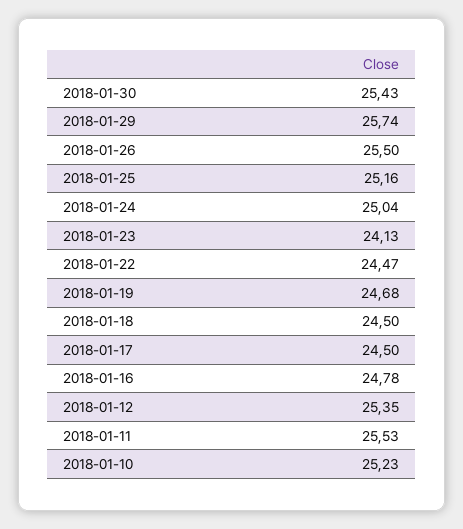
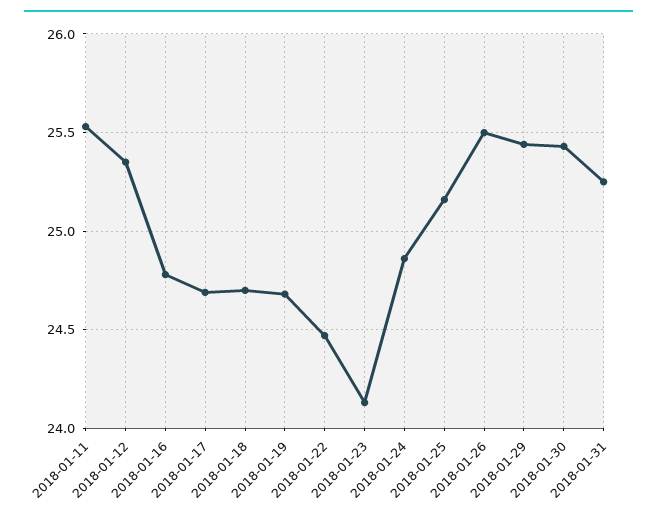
2018-01-29: 25.74 -> 25.45
2018-01-24: 25.04 -> 24.85
2018-01-18: 24.5 -> 24.7
2018-01-17: 24.5 -> 24.7
2018-01-10: 25.23 -> none
2018-01-31: none -> 25.25

